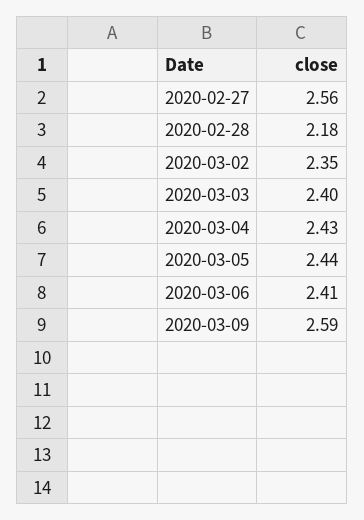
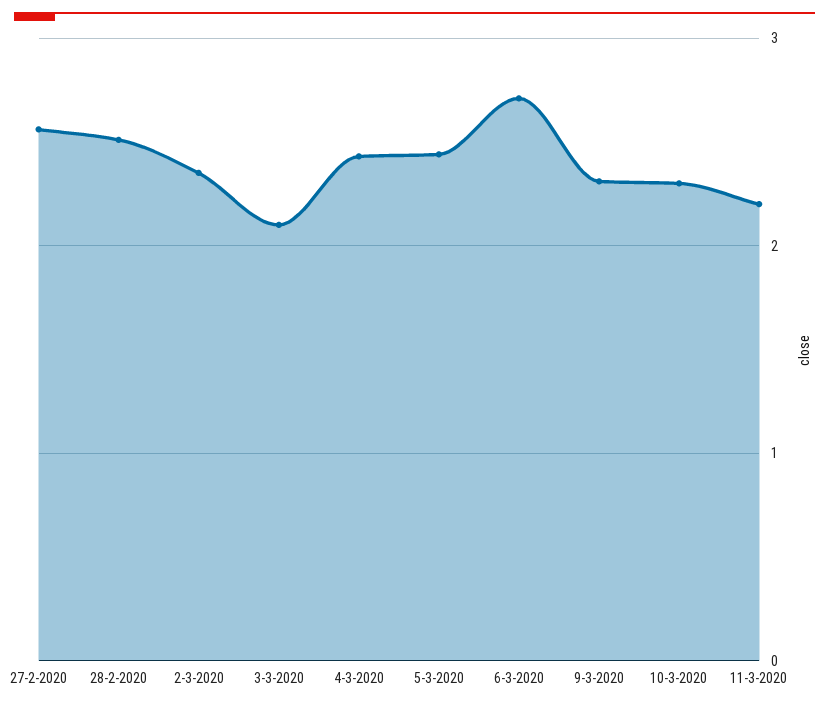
2020-02-28: 2.18 -> 2.5
2020-03-03: 2.4 -> 2.1
2020-03-06: 2.41 -> 2.7
2020-03-09: 2.59 -> 2.3
10-3-2020: none -> 2.3
11-3-2020: none -> 2.2

